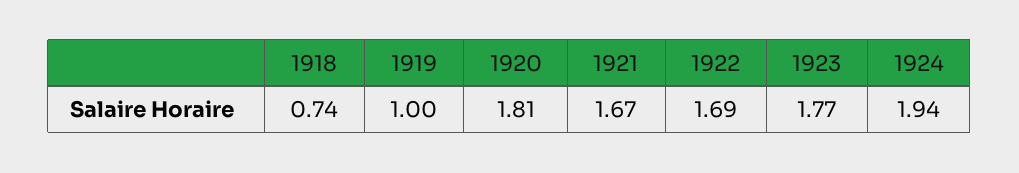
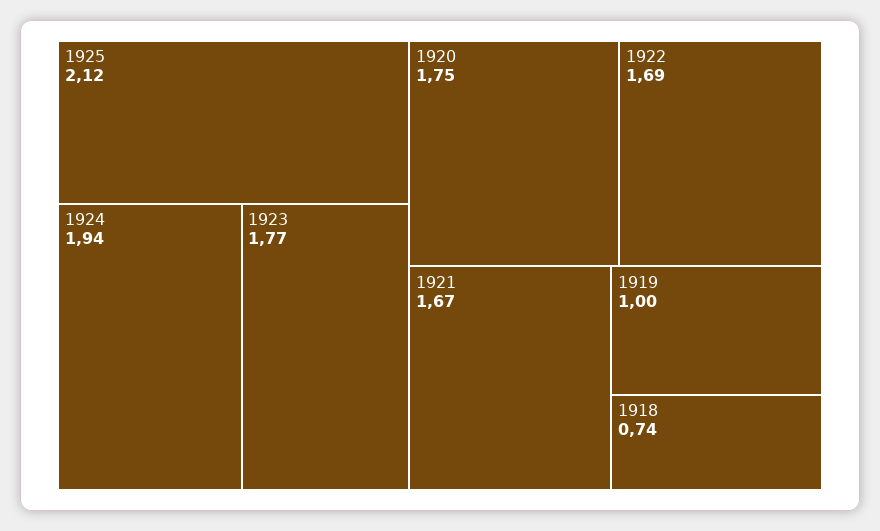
1920: 1.81 -> 1.75
1925: none -> 2.12

